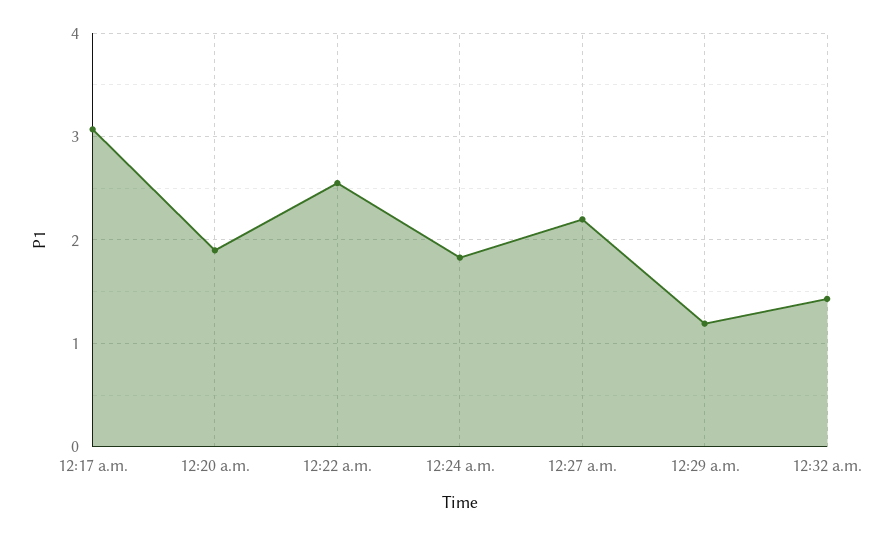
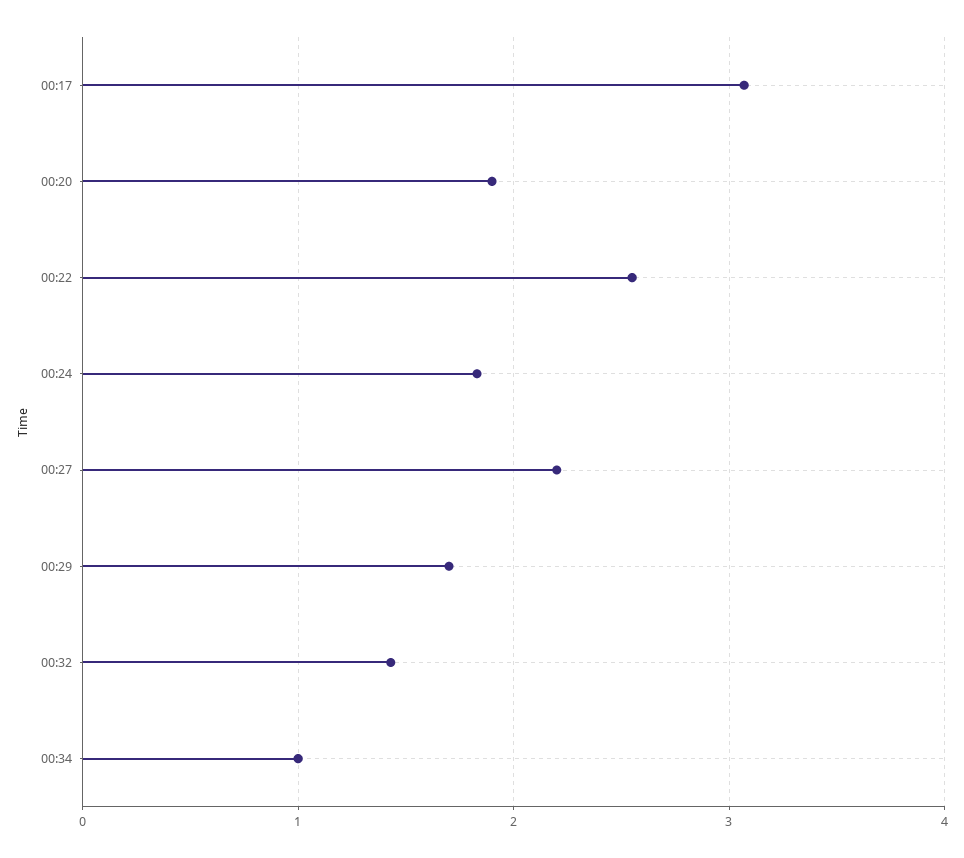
12:29 a.m.: 1.2 -> 1.7
00:34: none -> 1

